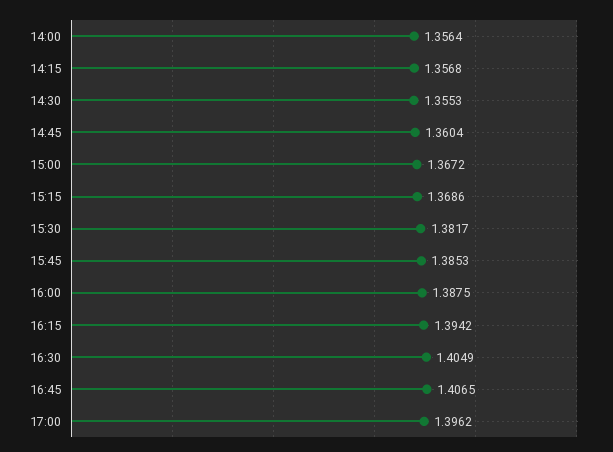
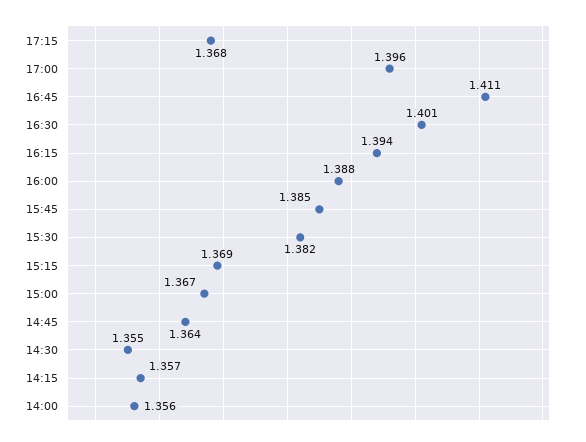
14:45: 1.3604 -> 1.364
16:30: 1.4049 -> 1.401
16:45: 1.4065 -> 1.411
17:15: none -> 1.368

